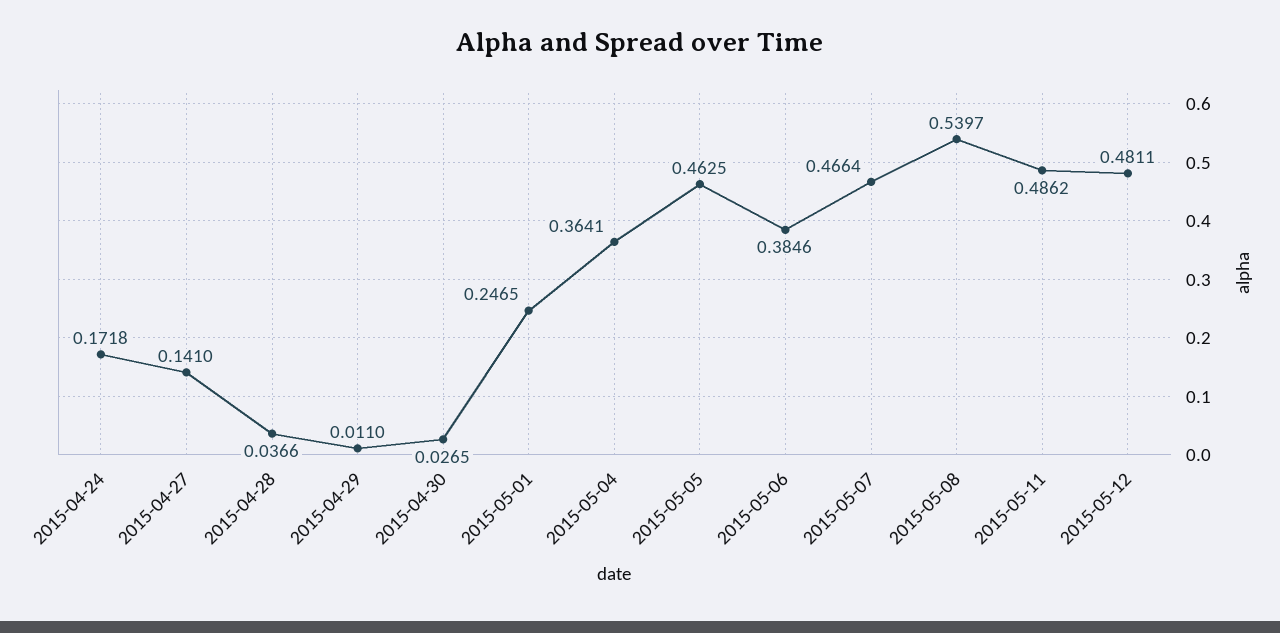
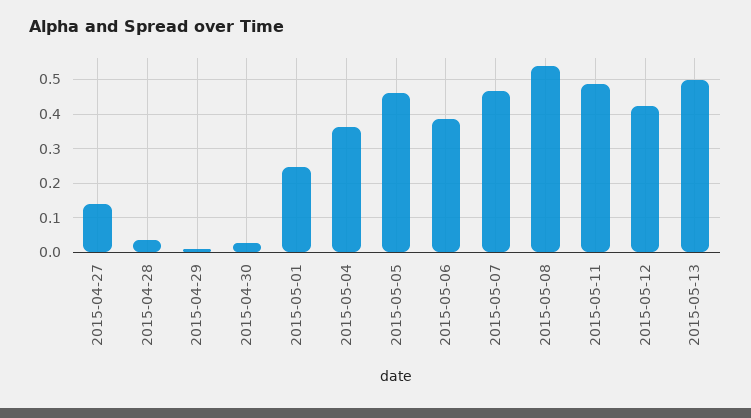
2015-04-24: 0.1718 -> none
2015-05-12: 0.4811 -> 0.42
2015-05-13: none -> 0.5

